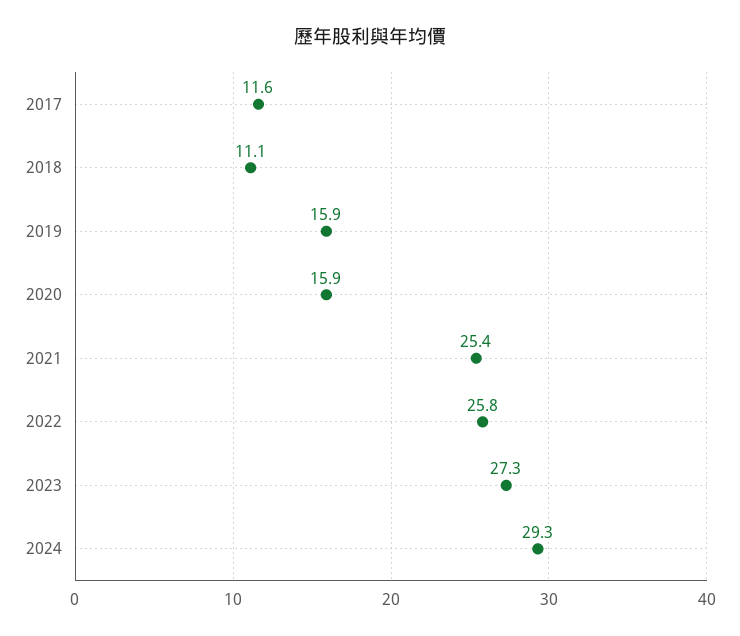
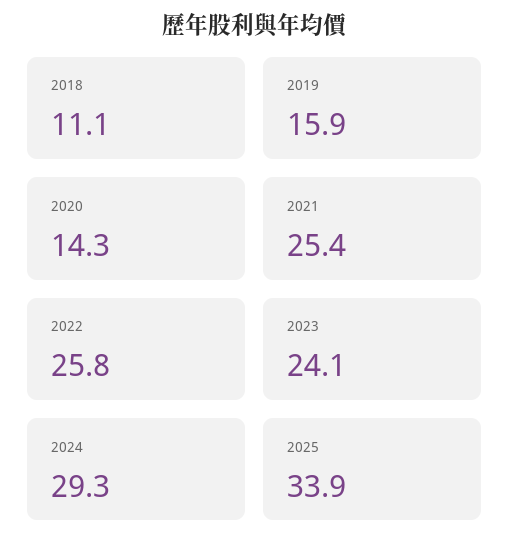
2017: 11.6 -> none
2020: 15.9 -> 14.3
2023: 27.3 -> 24.1
2025: none -> 33.9

